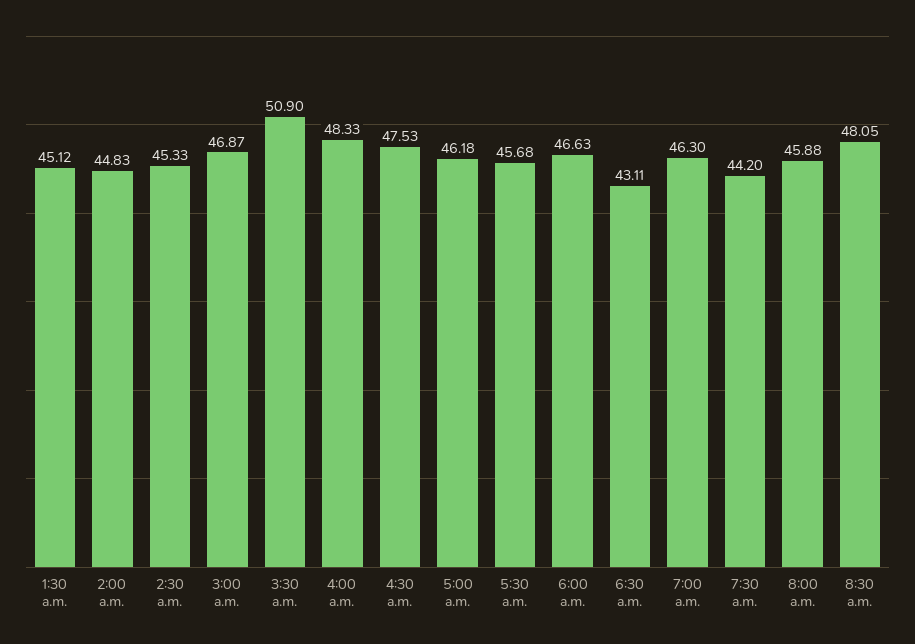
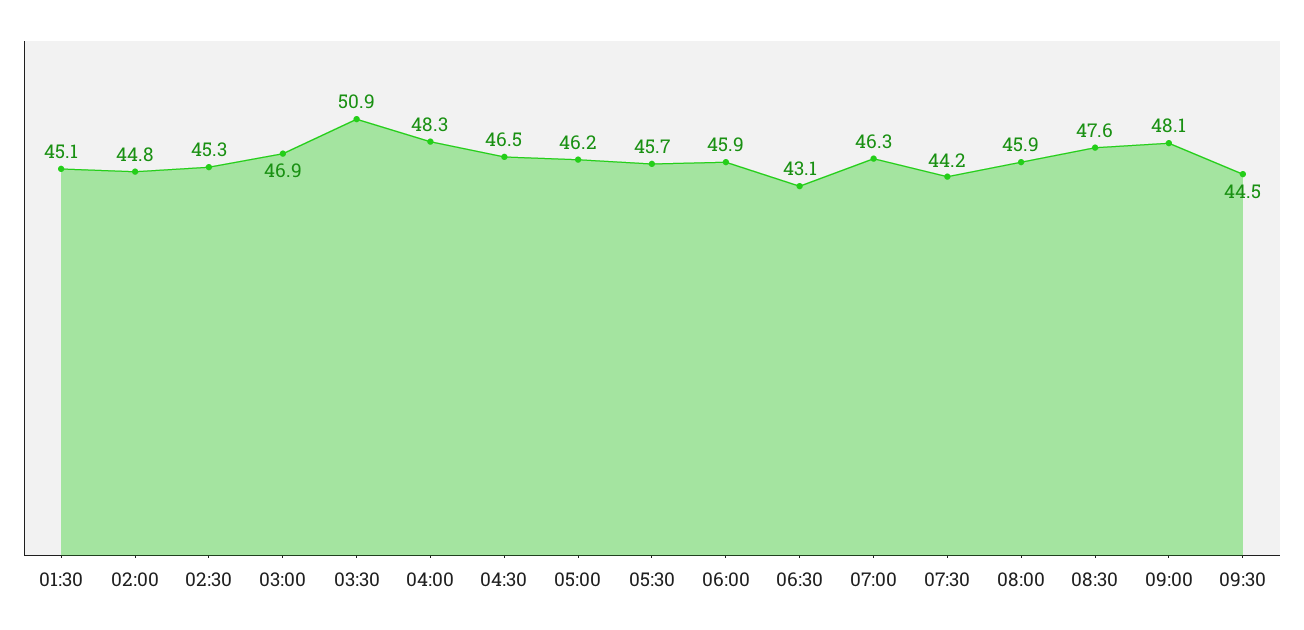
4:30 a.m.: 47.53 -> 46.5
6:00 a.m.: 46.63 -> 45.9
8:30 a.m.: 48.05 -> 47.6
09:00: none -> 48.1
09:30: none -> 44.5

